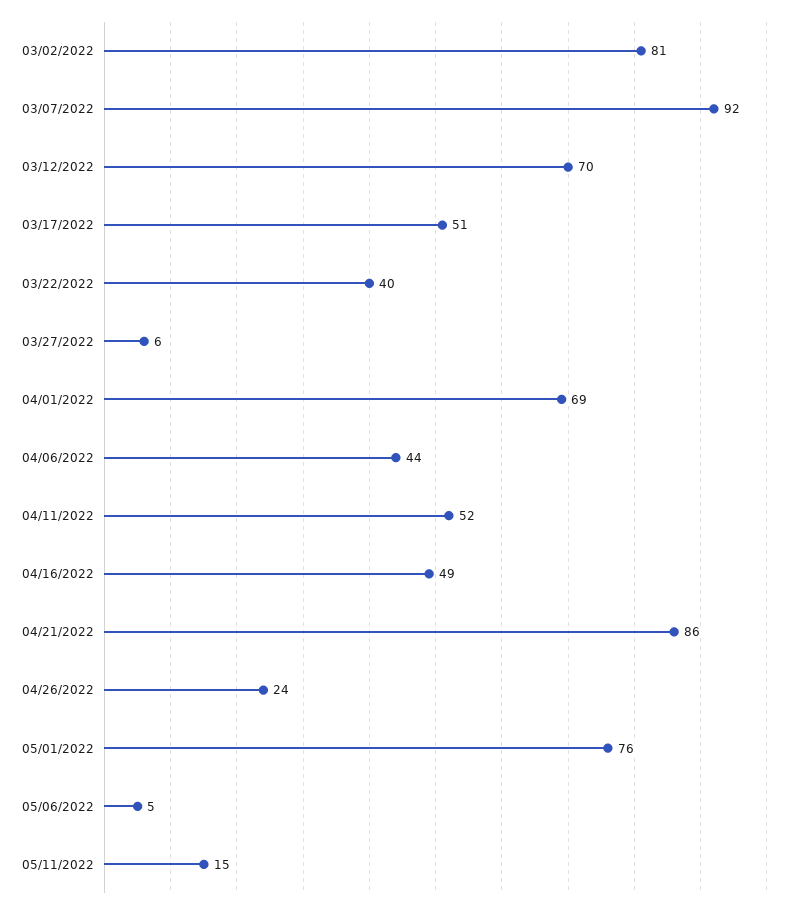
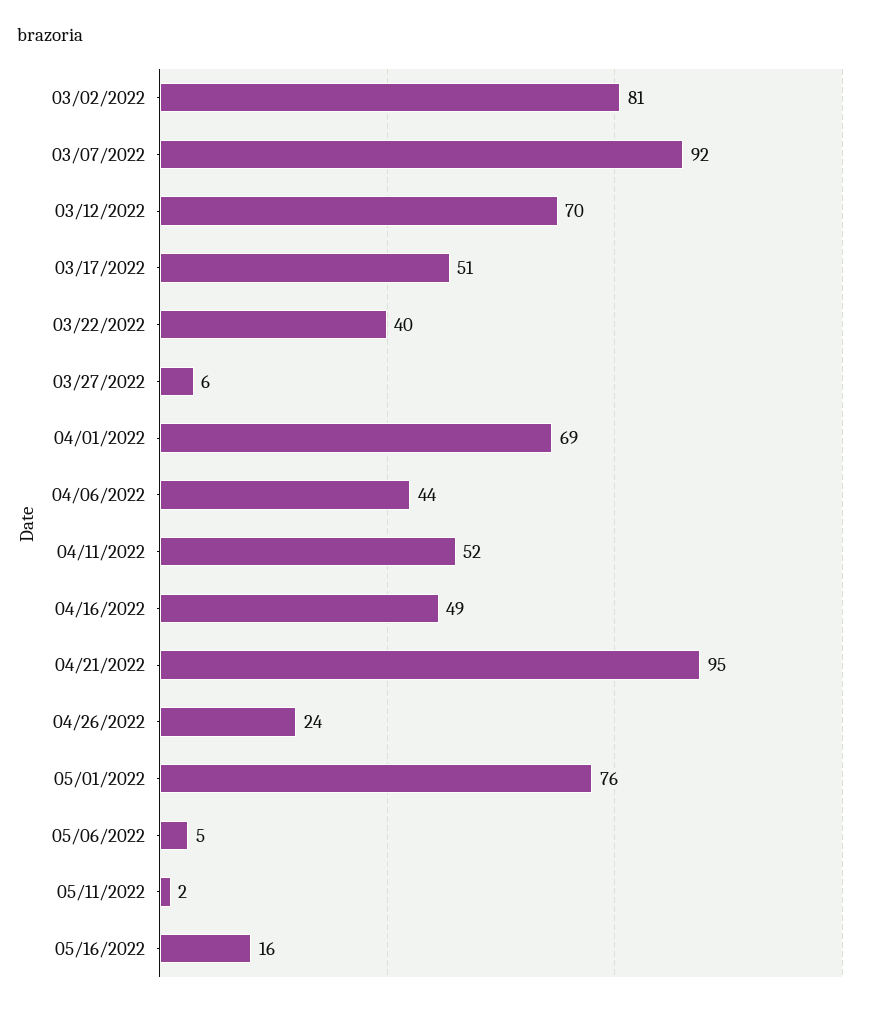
04/21/2022: 86 -> 95
05/11/2022: 15 -> 2
05/16/2022: none -> 16

